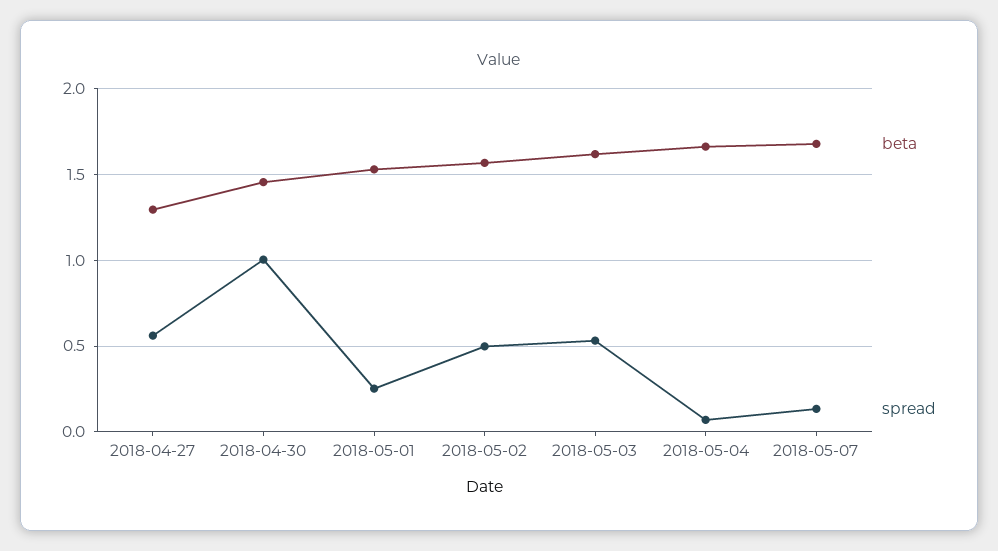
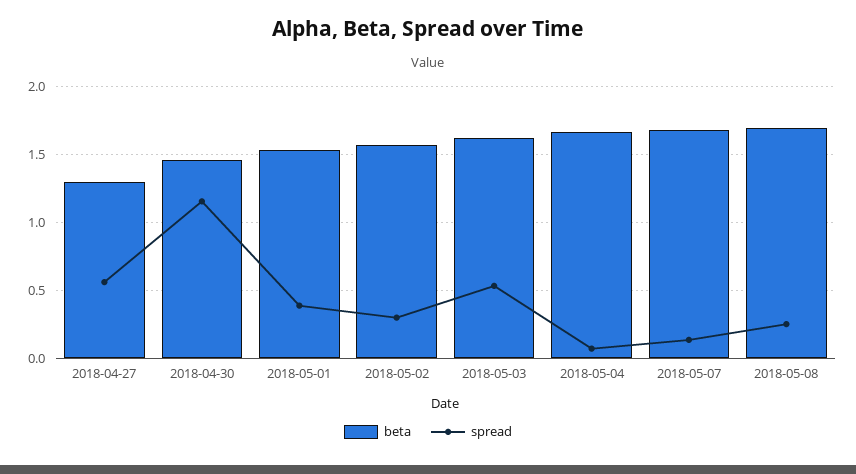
spread, 2018-04-30: 1 -> 1.15
spread, 2018-05-01: 0.25 -> 0.4
spread, 2018-05-02: 0.5 -> 0.3
beta, 2018-05-08: none -> 1.7
spread, 2018-05-08: none -> 0.25

